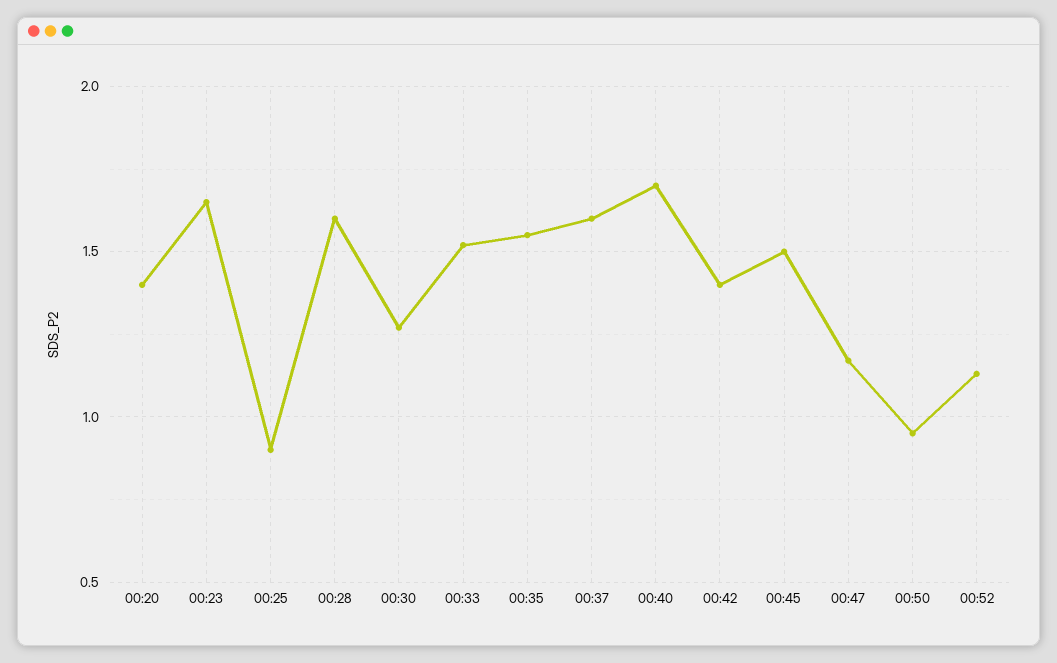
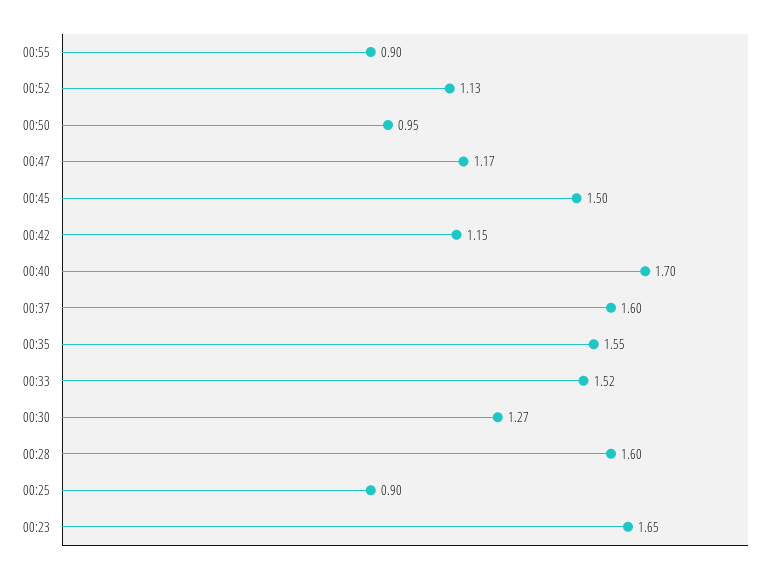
00:20: 1.4 -> none
00:42: 1.4 -> 1.15
00:55: none -> 0.9

